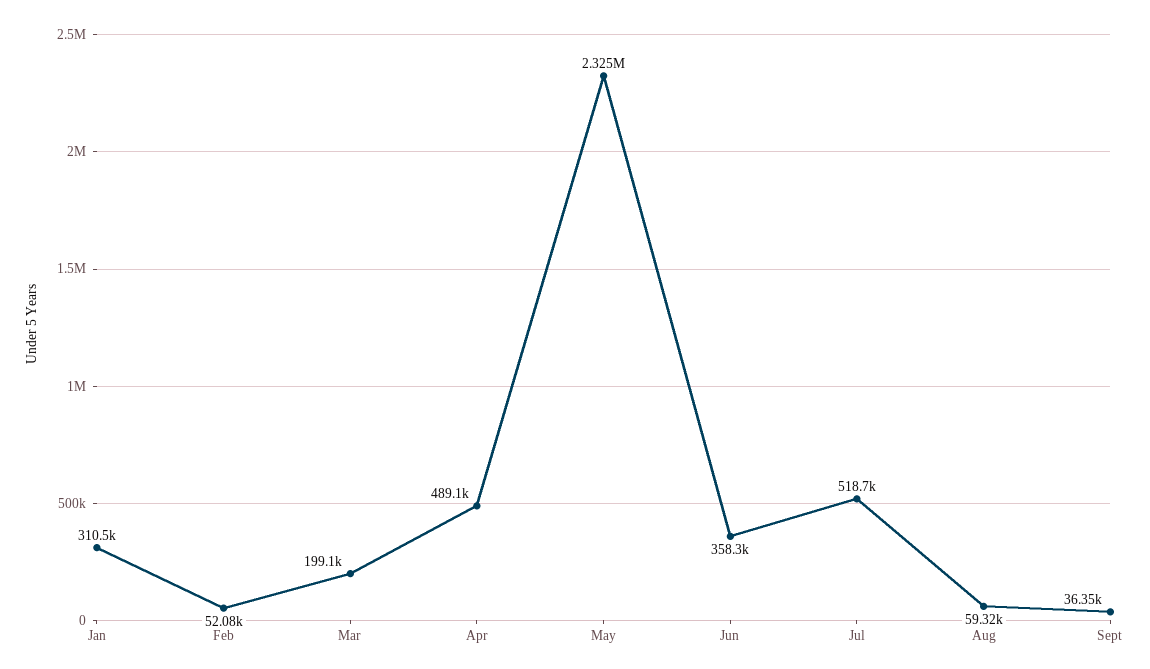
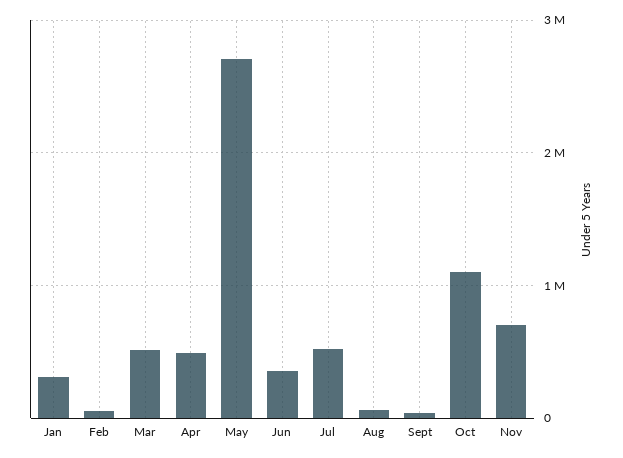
Mar: 199100 -> 500000
May: 2325000 -> 2700000
Oct: none -> 1100000
Nov: none -> 700000

